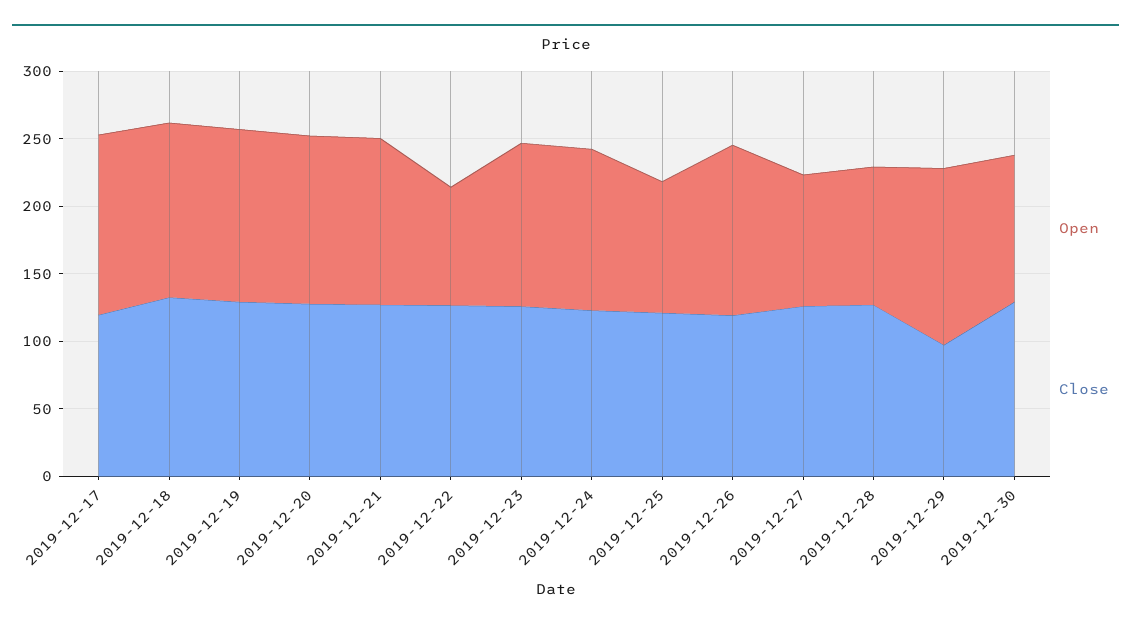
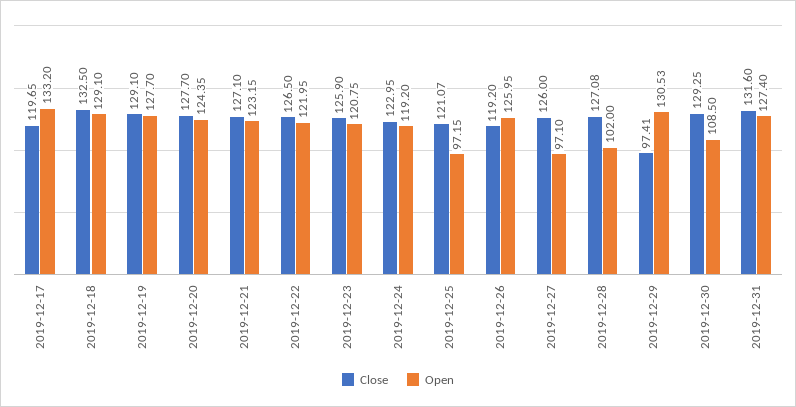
Open, 2019-12-22: 90 -> 121.95
Close, 2019-12-31: none -> 131.6
Open, 2019-12-31: none -> 127.4

